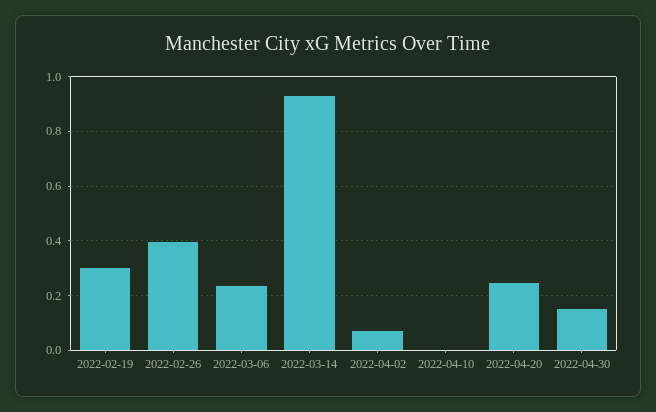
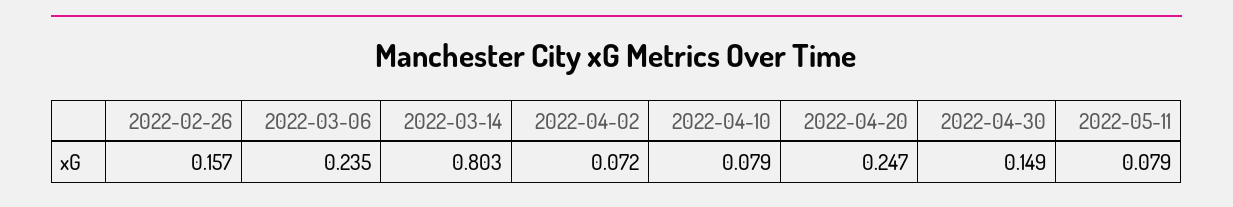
2022-02-19: 0.3 -> none
2022-02-26: 0.4 -> 0.157
2022-03-14: 0.925 -> 0.803
2022-04-10: 0 -> 0.079
2022-05-11: none -> 0.079

